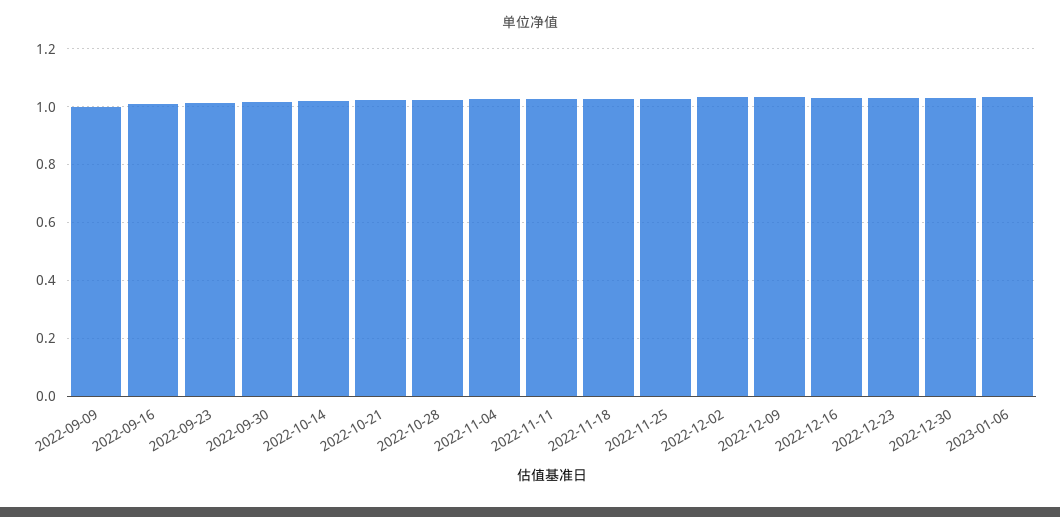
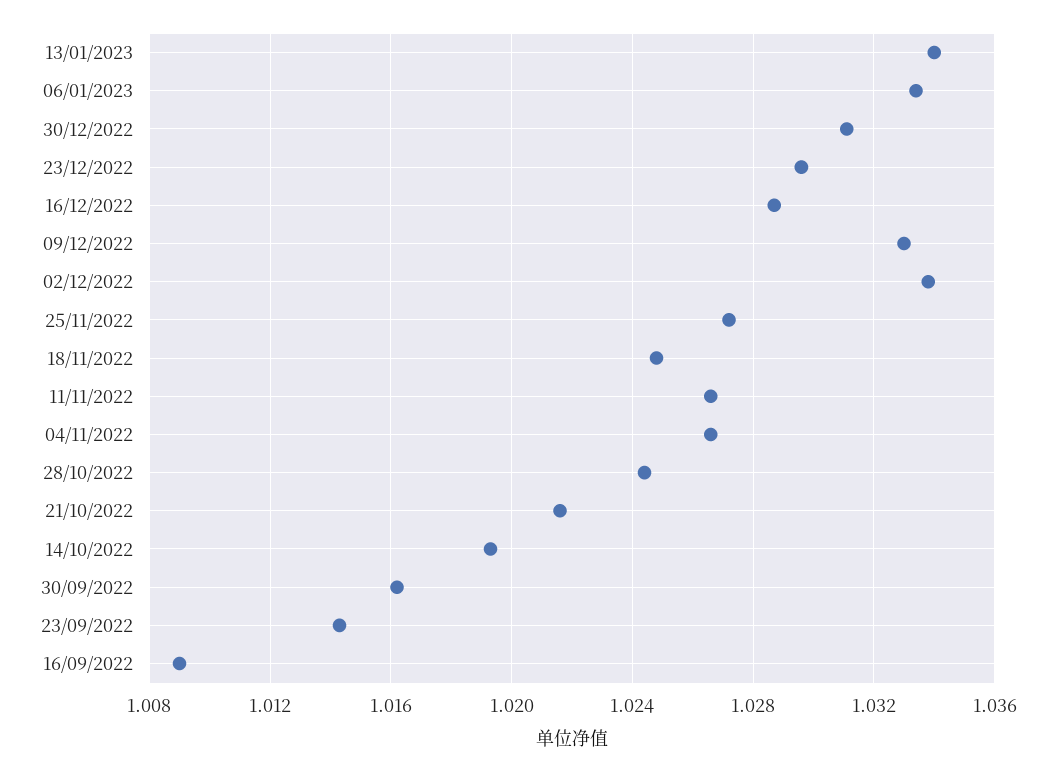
2022-09-09: 1 -> none
13/01/2023: none -> 1.034

